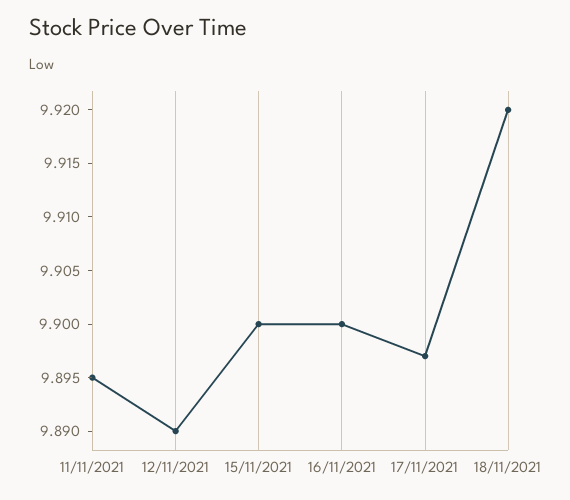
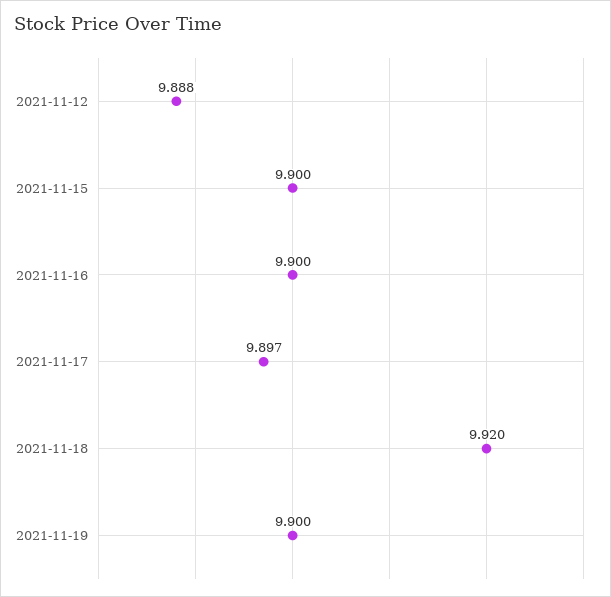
11/11/2021: 9.895 -> none
12/11/2021: 9.89 -> 9.888
2021-11-19: none -> 9.9

